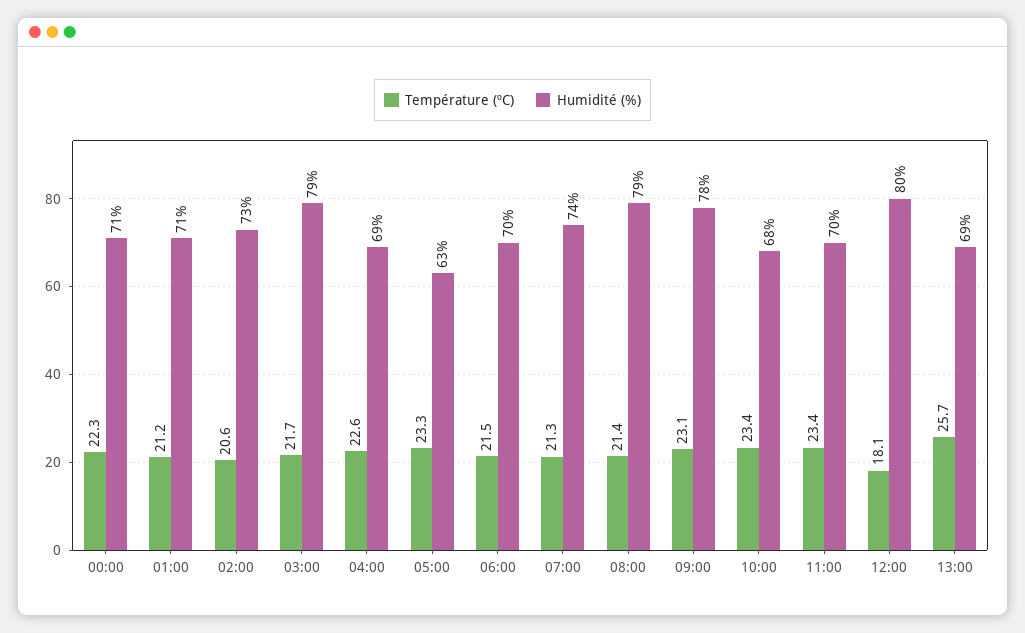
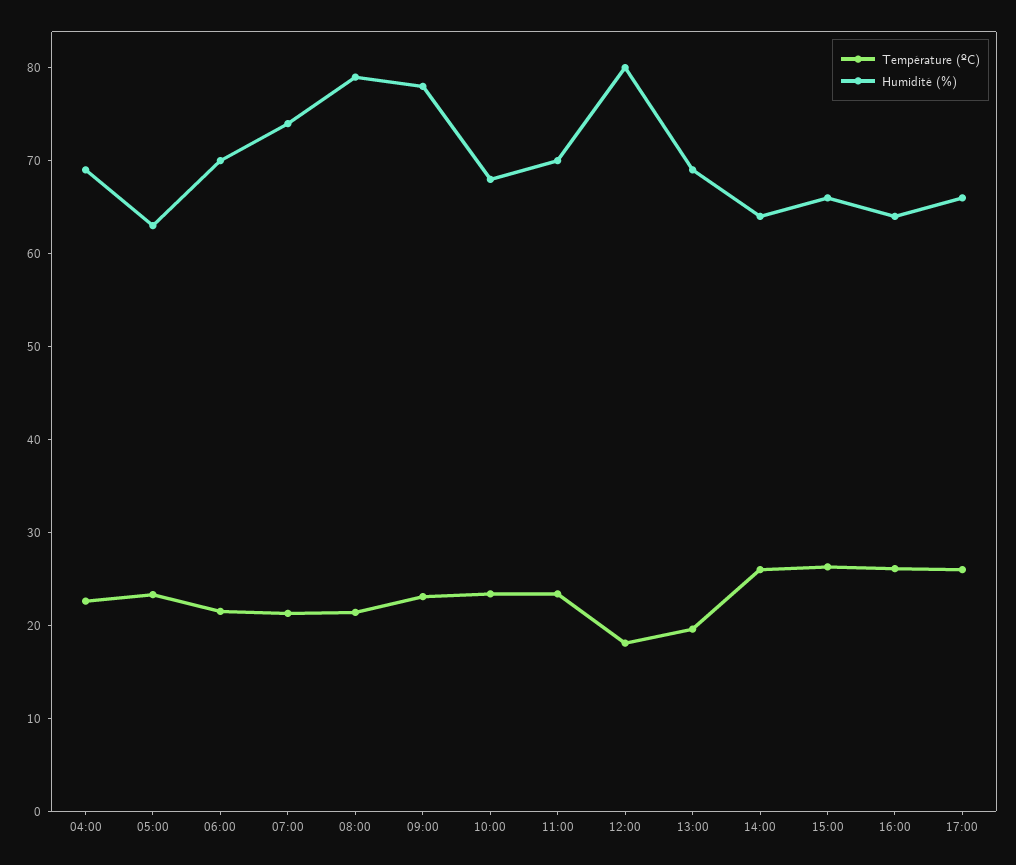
Température (ºC), 00:00: 22.3 -> none
Humidité (%), 00:00: 71 -> none
Température (ºC), 01:00: 21.2 -> none
Humidité (%), 01:00: 71 -> none
Température (ºC), 02:00: 20.6 -> none
Humidité (%), 02:00: 73 -> none
Température (ºC), 03:00: 21.7 -> none
Humidité (%), 03:00: 79 -> none
Température (ºC), 13:00: 25.7 -> 20
Température (ºC), 14:00: none -> 26
Humidité (%), 14:00: none -> 64
Température (ºC), 15:00: none -> 26
Humidité (%), 15:00: none -> 66
Température (ºC), 16:00: none -> 26
Humidité (%), 16:00: none -> 64
Température (ºC), 17:00: none -> 26
Humidité (%), 17:00: none -> 66

